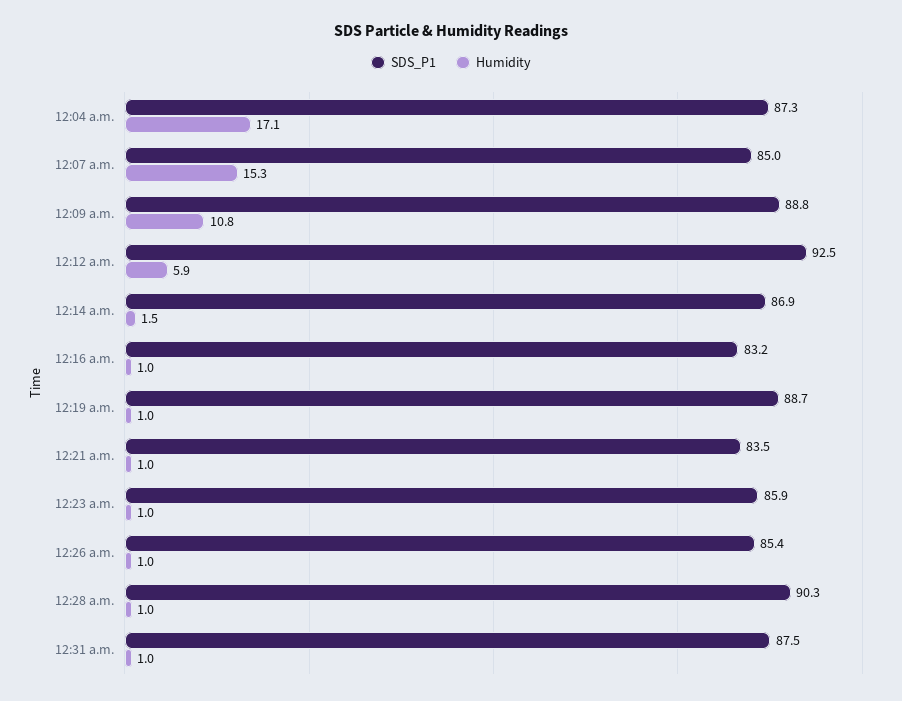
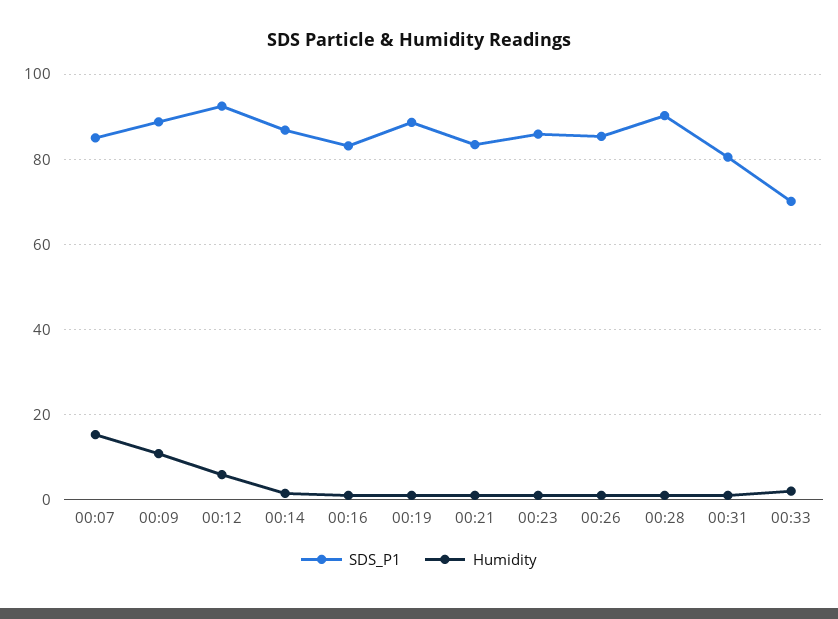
SDS_P1, 12:04 a.m.: 87.3 -> none
Humidity, 12:04 a.m.: 17.1 -> none
SDS_P1, 12:31 a.m.: 87.5 -> 80
SDS_P1, 00:33: none -> 70
Humidity, 00:33: none -> 2

